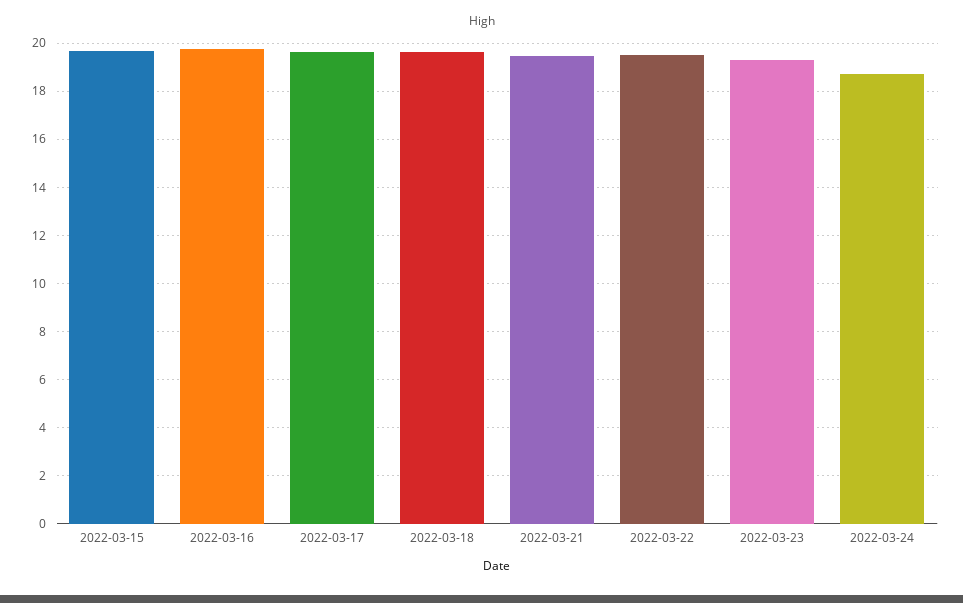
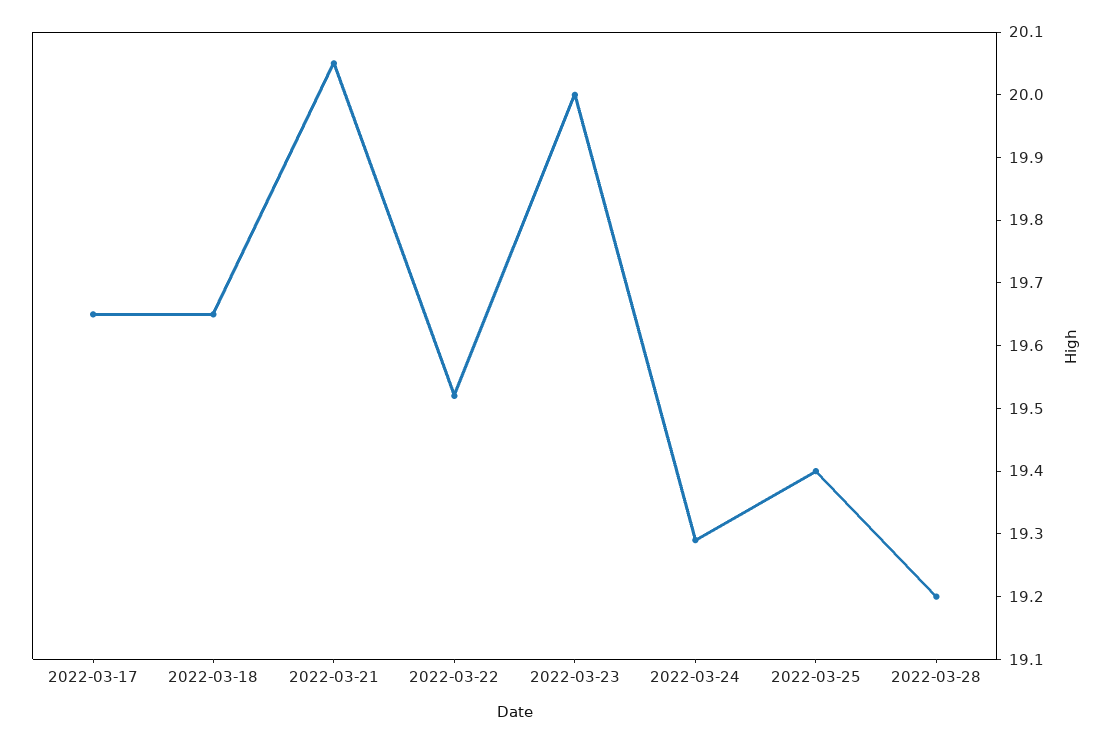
2022-03-15: 19.75 -> none
2022-03-16: 19.75 -> none
2022-03-21: 19.5 -> 20.05
2022-03-23: 19.25 -> 20
2022-03-24: 18.75 -> 19.3
2022-03-25: none -> 19.4
2022-03-28: none -> 19.2

